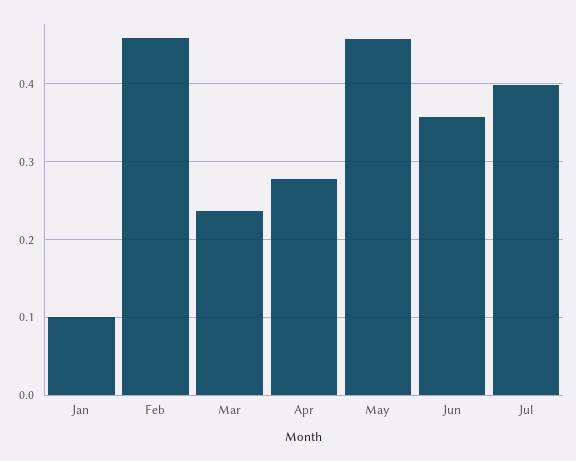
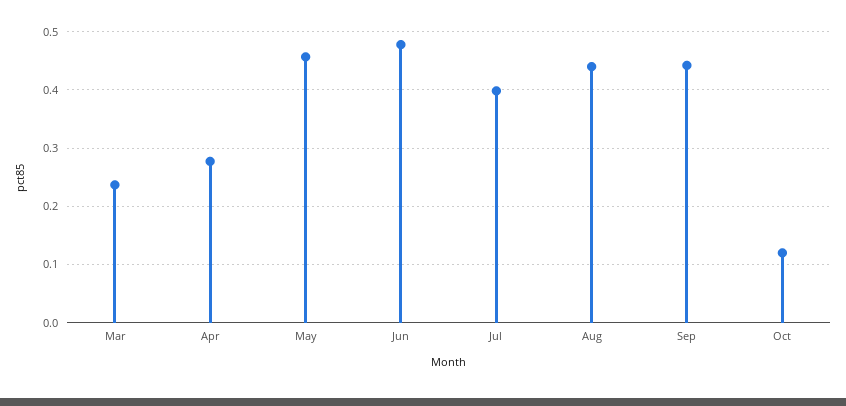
Jan: 0.1 -> none
Feb: 0.46 -> none
Jun: 0.36 -> 0.48
Aug: none -> 0.44
Sep: none -> 0.44
Oct: none -> 0.12

